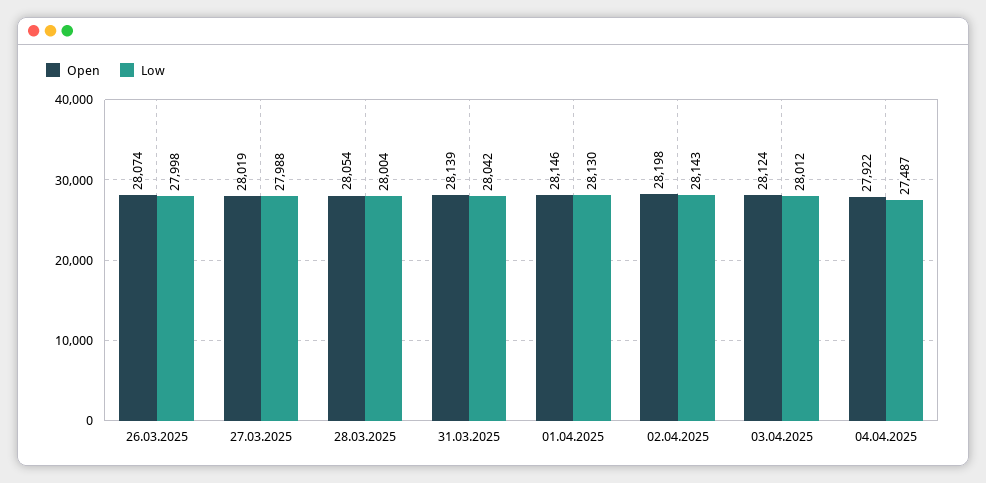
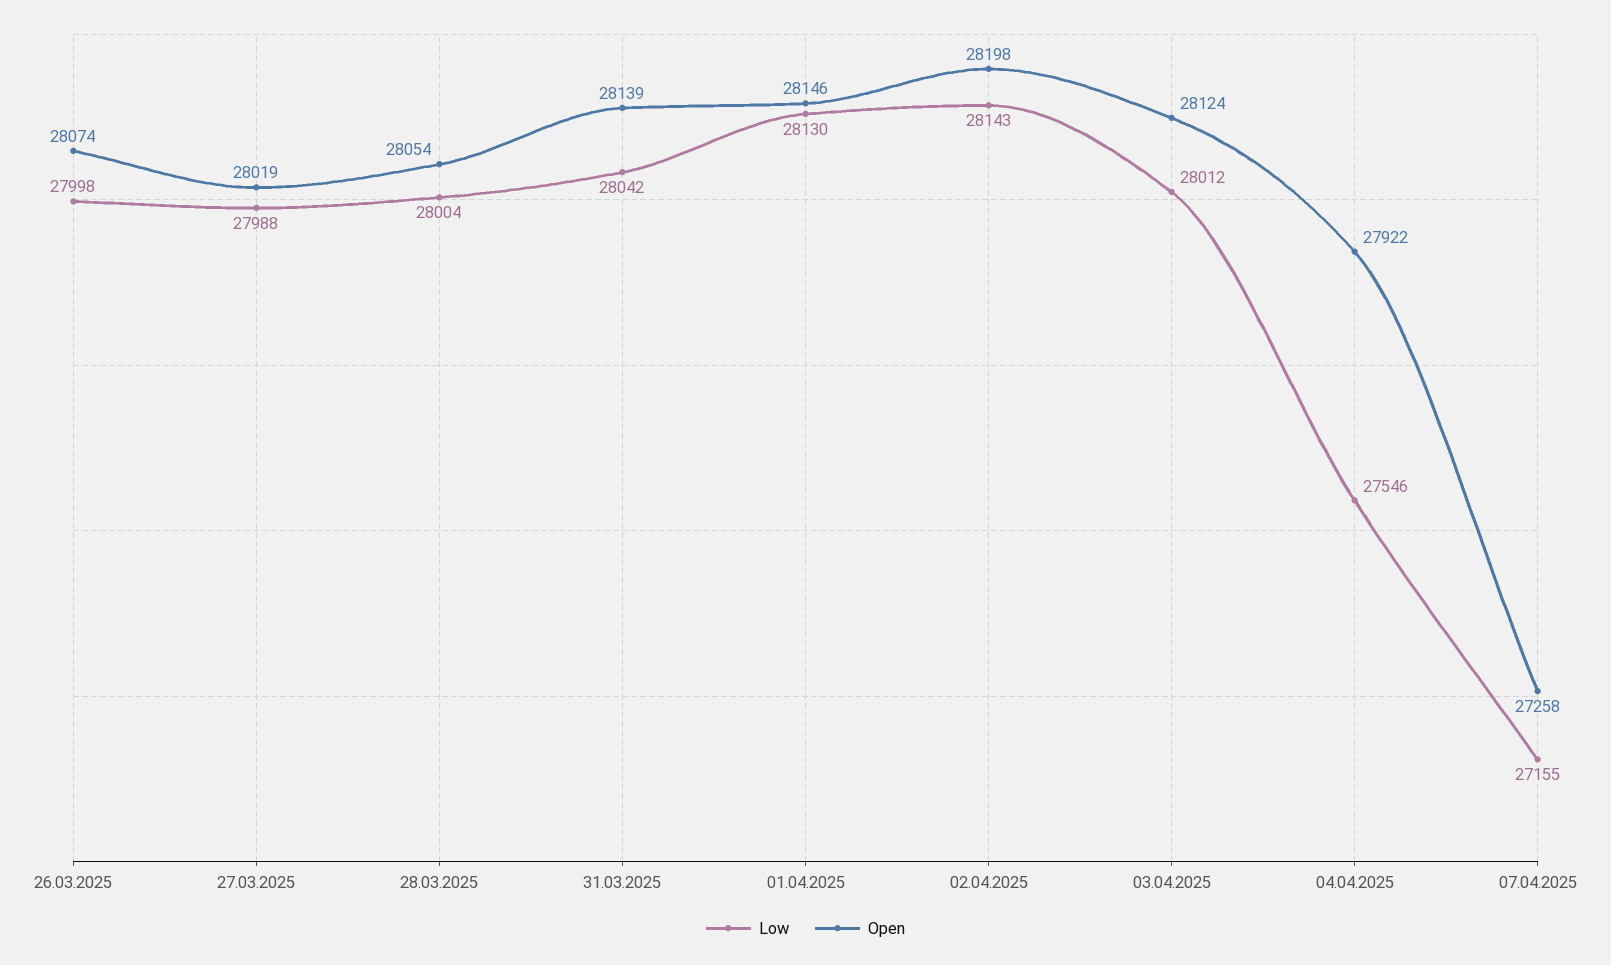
Low, 04.04.2025: 27487 -> 27546
Low, 07.04.2025: none -> 27155
Open, 07.04.2025: none -> 27258

